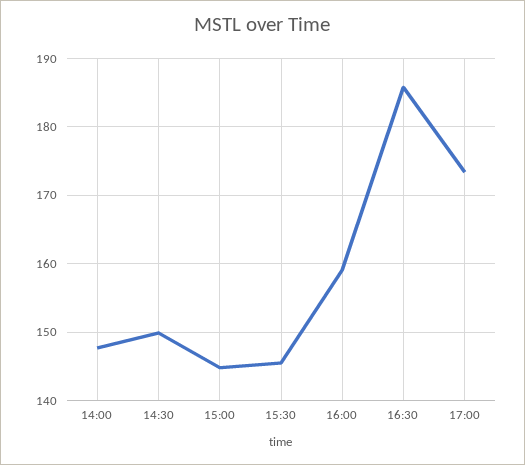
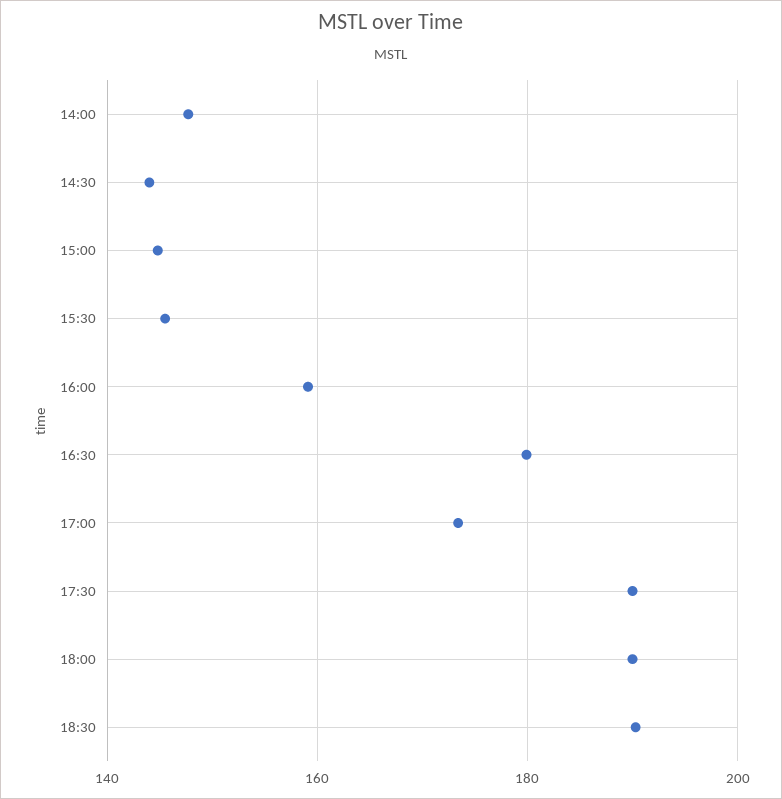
14:30: 150 -> 144
16:30: 186 -> 180
17:30: none -> 190
18:00: none -> 190
18:30: none -> 190

